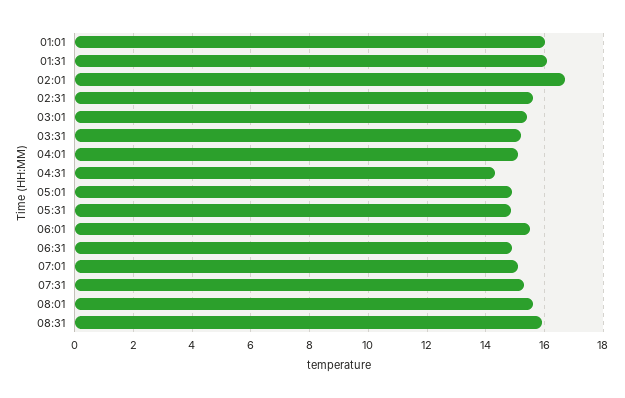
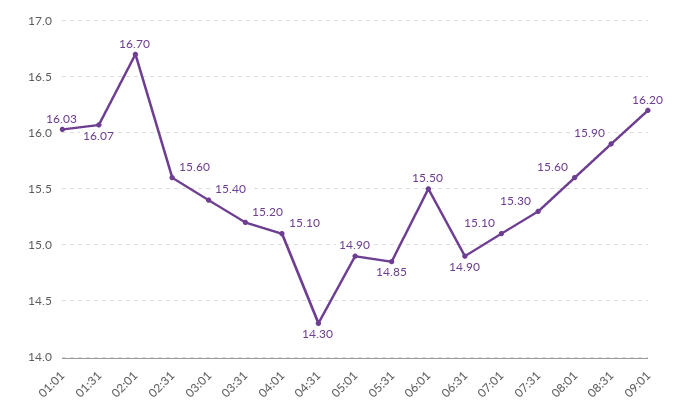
09:01: none -> 16.2

